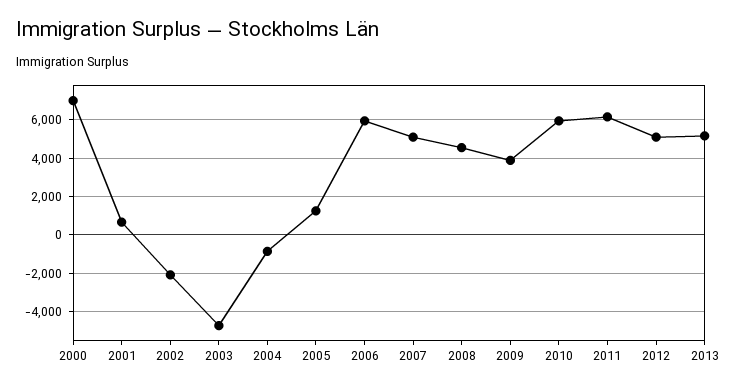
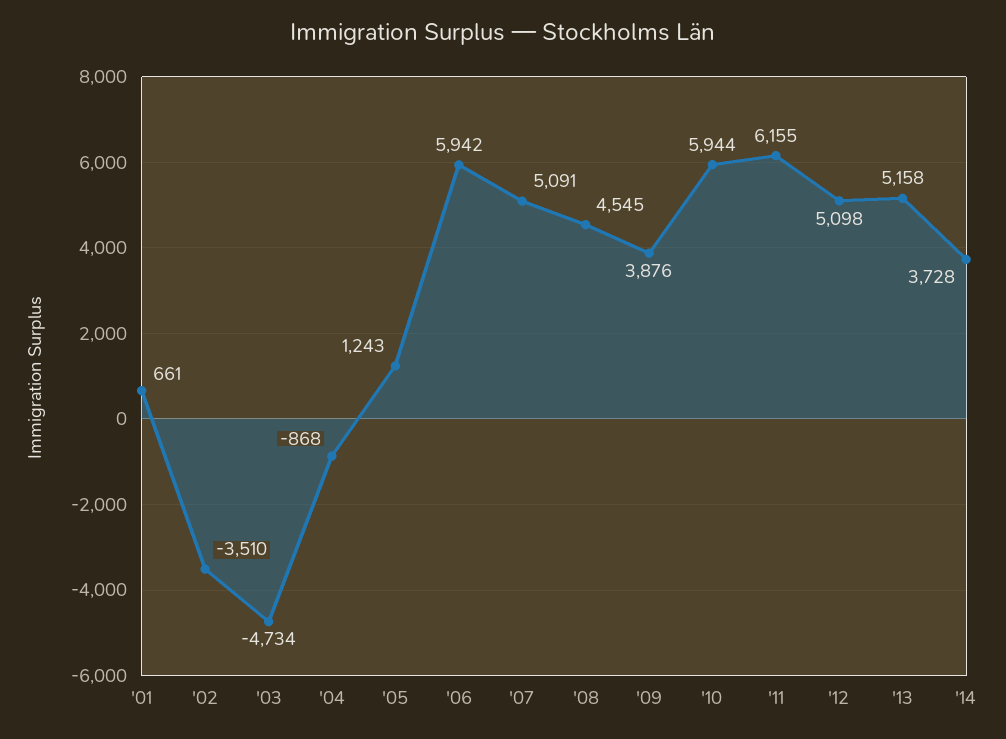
2000: 7000 -> none
2002: -2000 -> -3510
'14: none -> 3728

